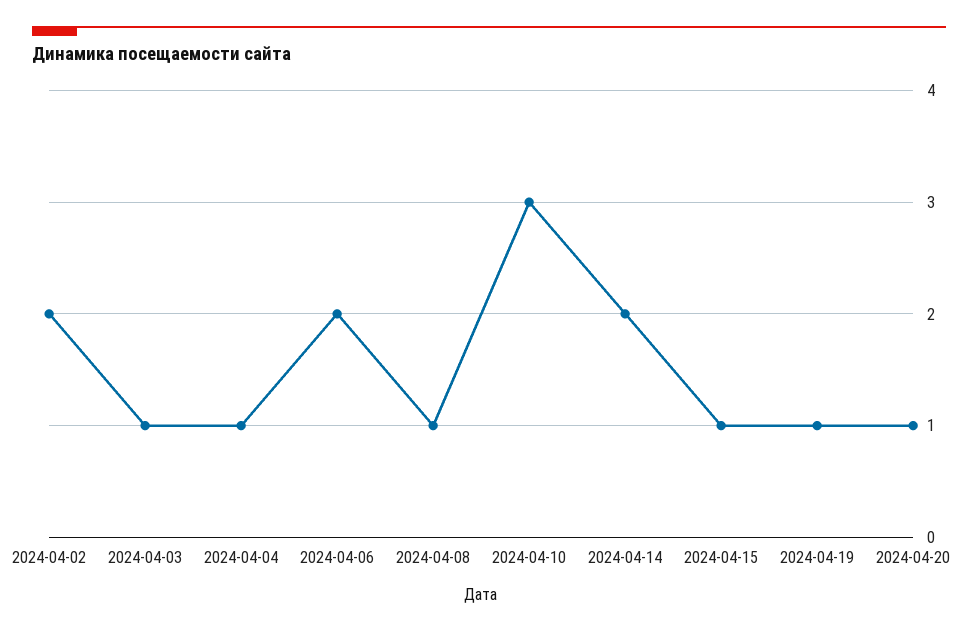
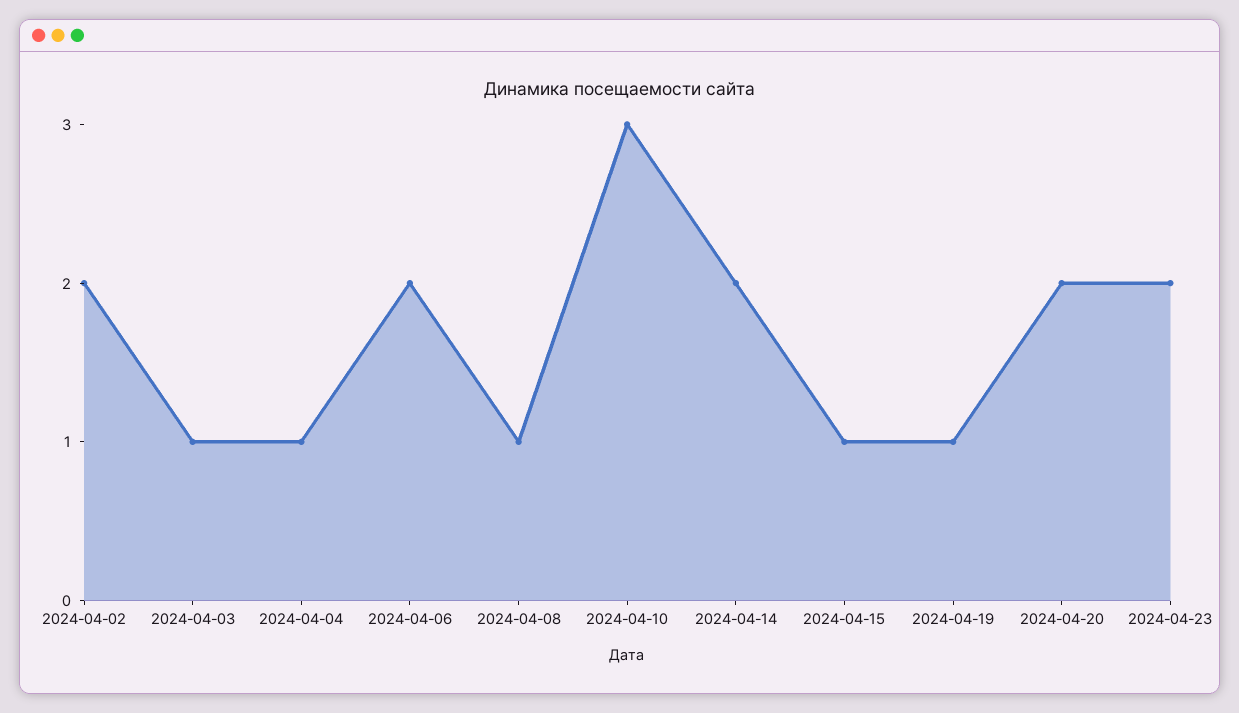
2024-04-20: 1 -> 2
2024-04-23: none -> 2

